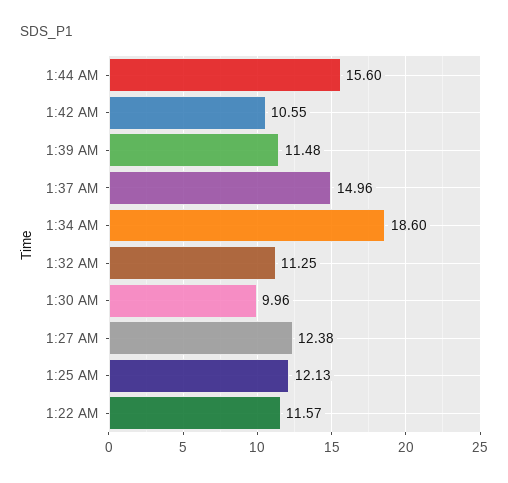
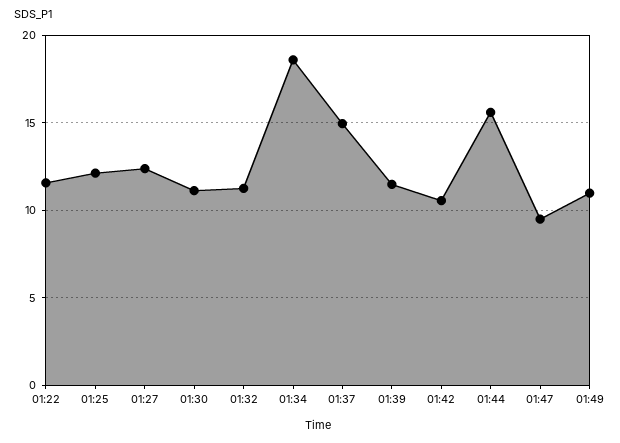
1:30 AM: 9.96 -> 11
01:47: none -> 9.5
01:49: none -> 11

